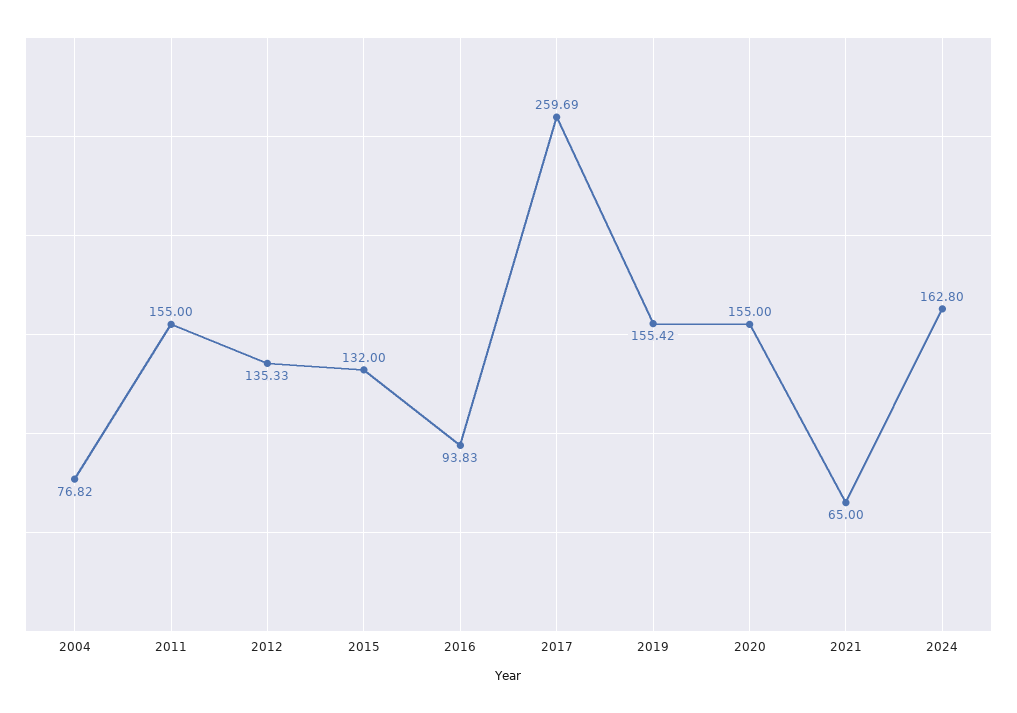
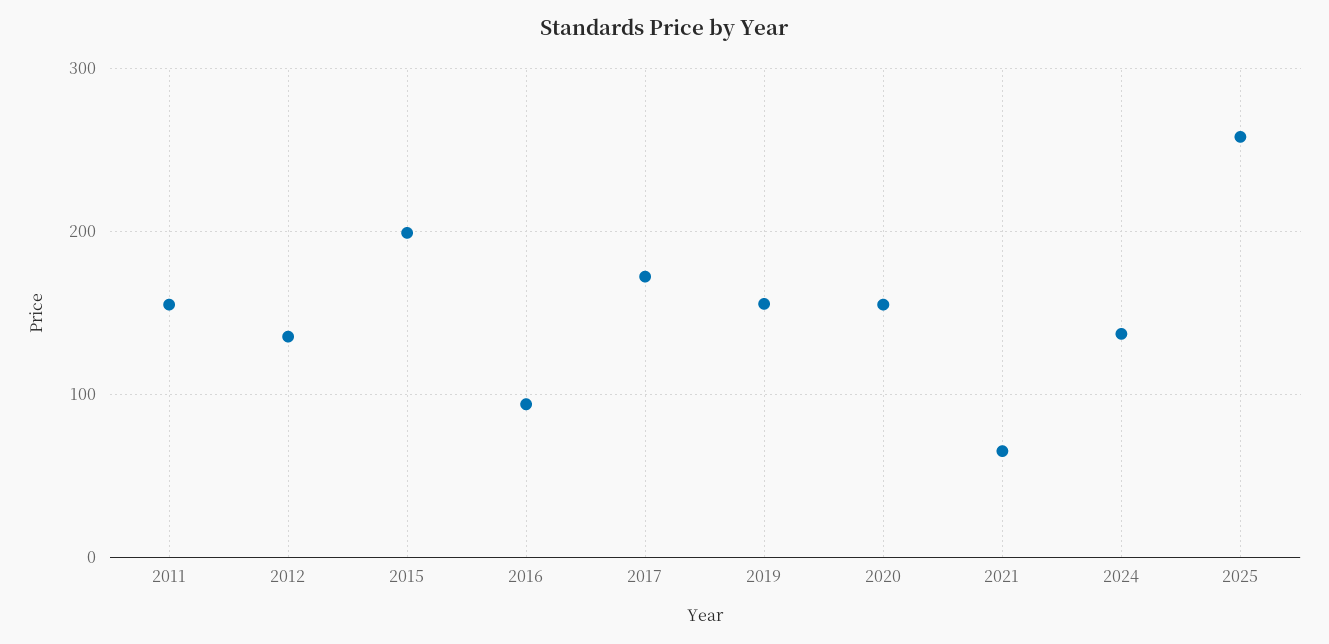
2004: 76.82 -> none
2015: 132 -> 200
2017: 259.69 -> 170
2024: 162.8 -> 140
2025: none -> 260

